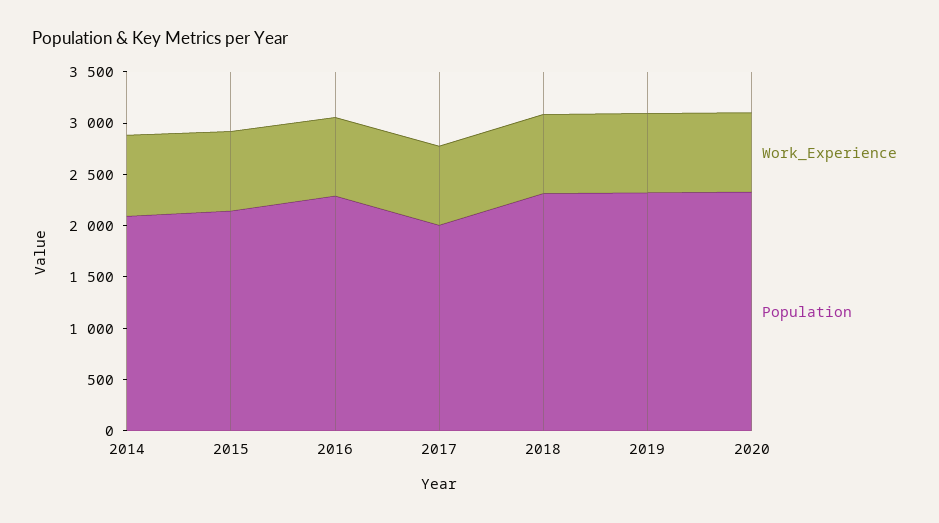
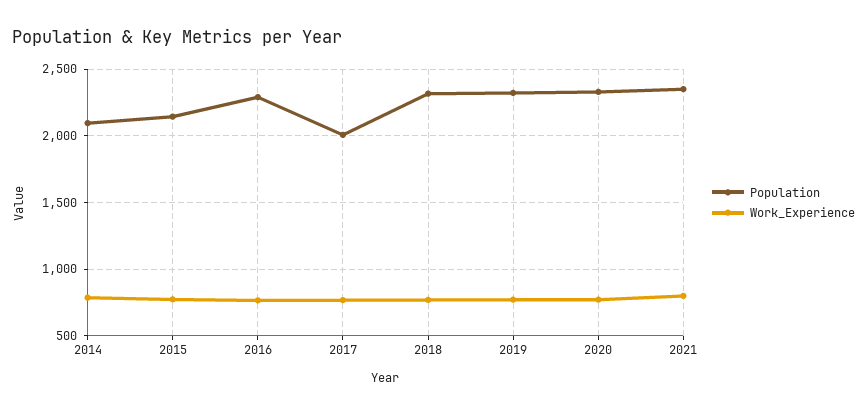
Population, 2021: none -> 2350
Work_Experience, 2021: none -> 800

